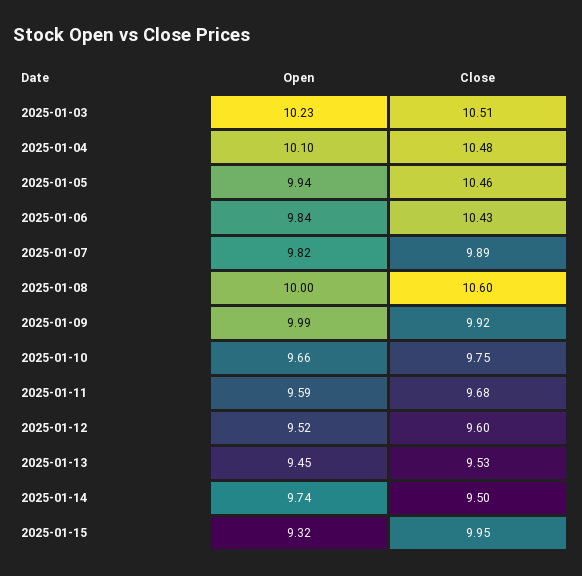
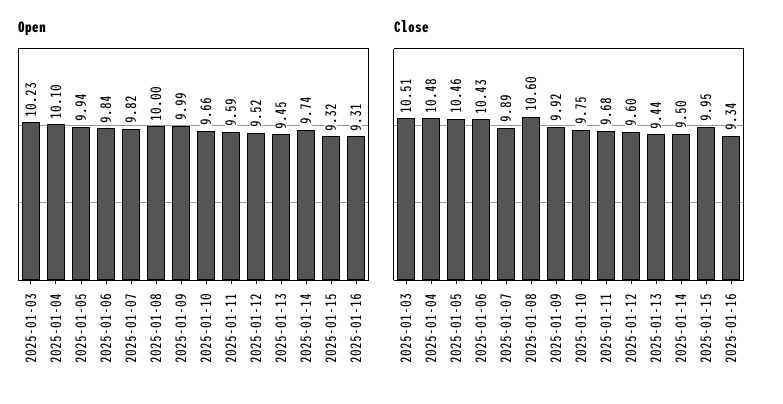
Close, 2025-01-13: 9.53 -> 9.44
Open, 2025-01-16: none -> 9.31
Close, 2025-01-16: none -> 9.34

